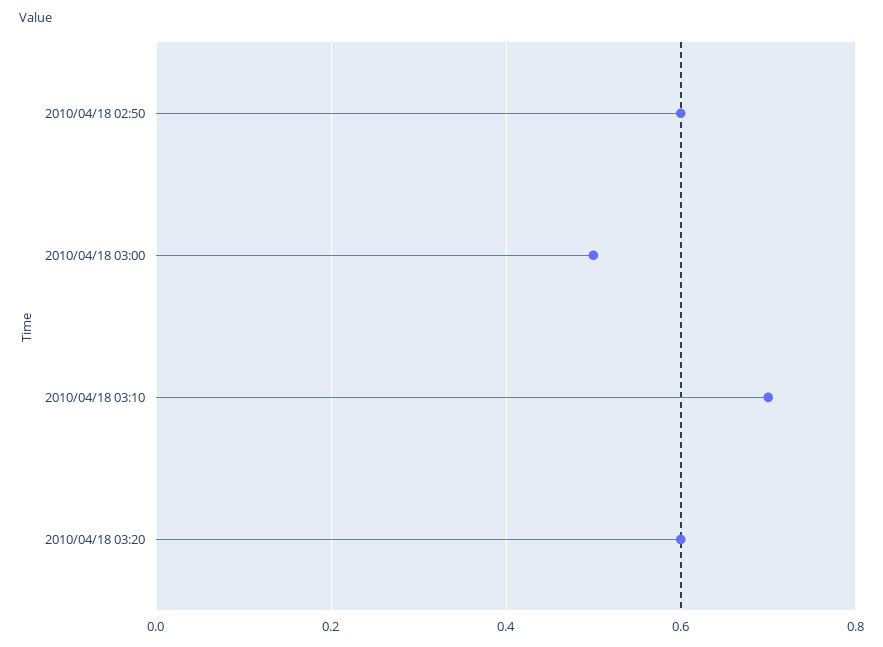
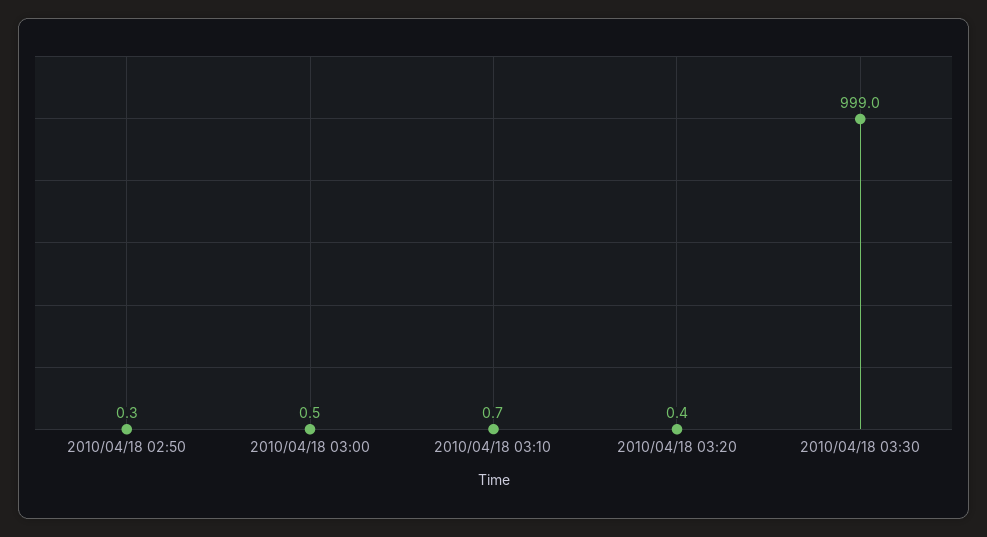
2010/04/18 02:50: 0.6 -> 0.3
2010/04/18 03:20: 0.6 -> 0.4
2010/04/18 03:30: none -> 999

